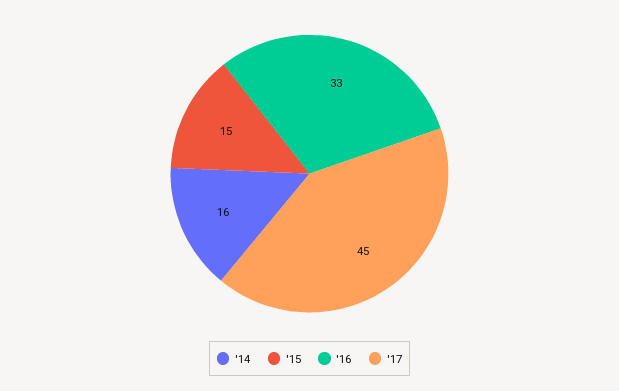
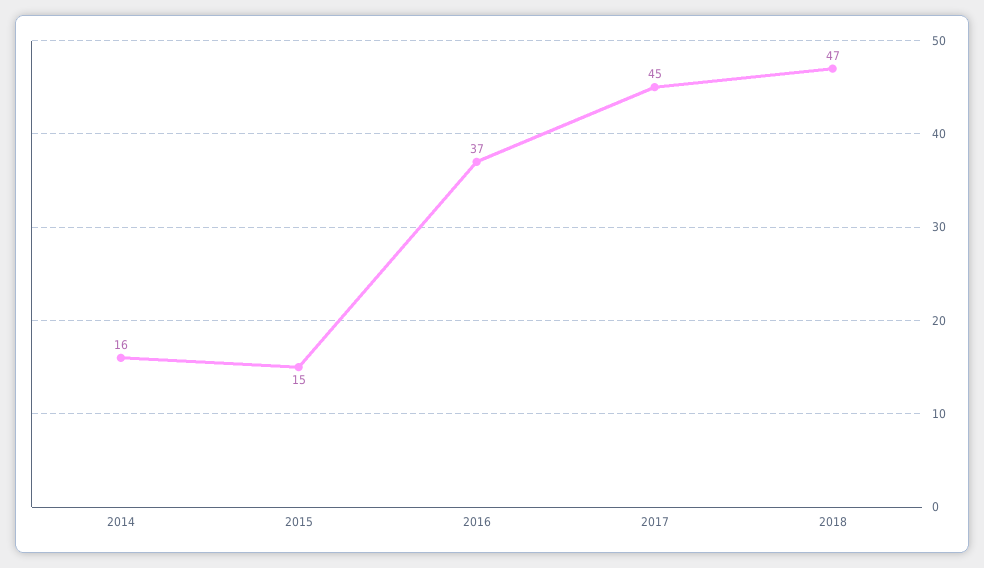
'16: 33 -> 37
2018: none -> 47

